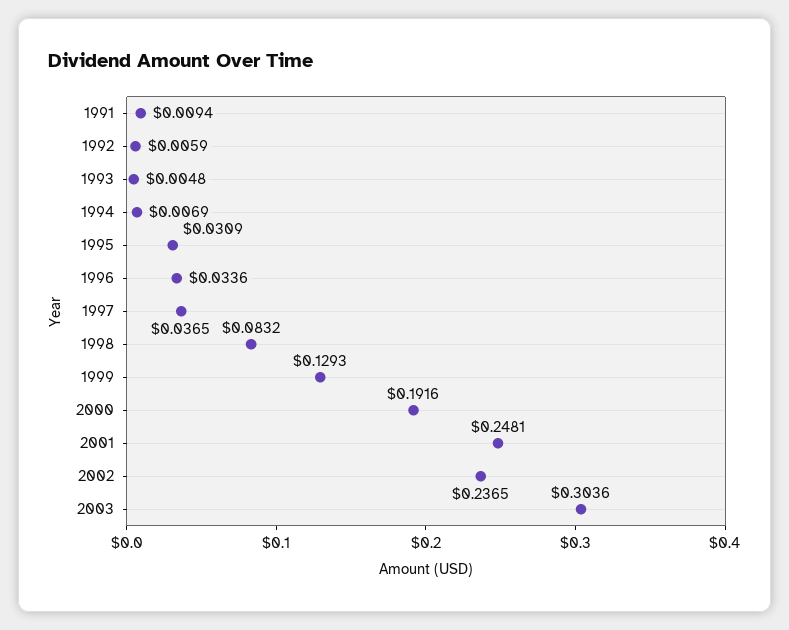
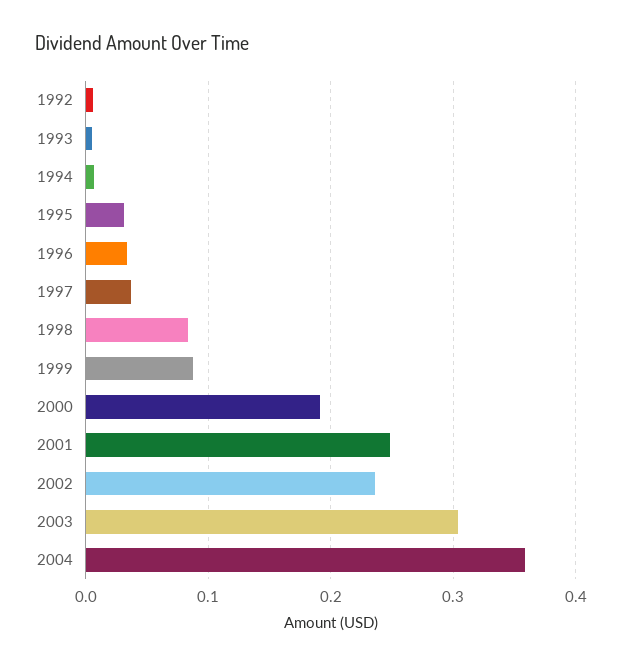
1991: 0.0094 -> none
1999: 0.1293 -> 0.09
2004: none -> 0.36

